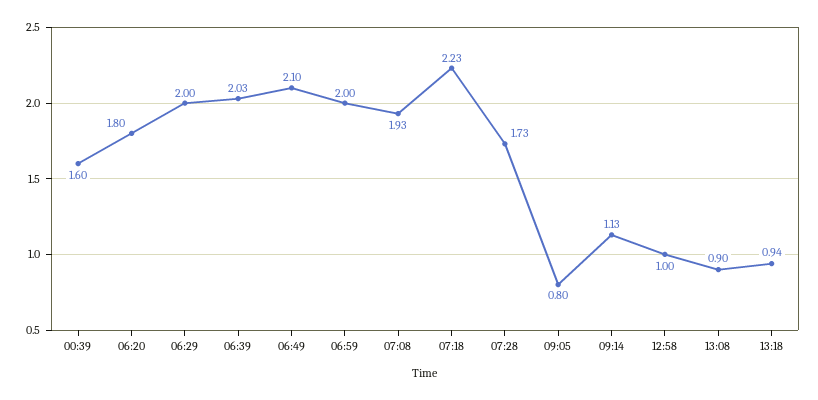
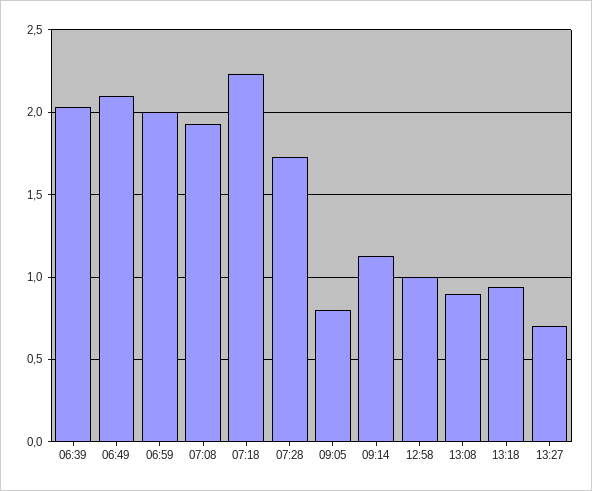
00:39: 1.6 -> none
06:20: 1.8 -> none
06:29: 2 -> none
13:27: none -> 0.7

